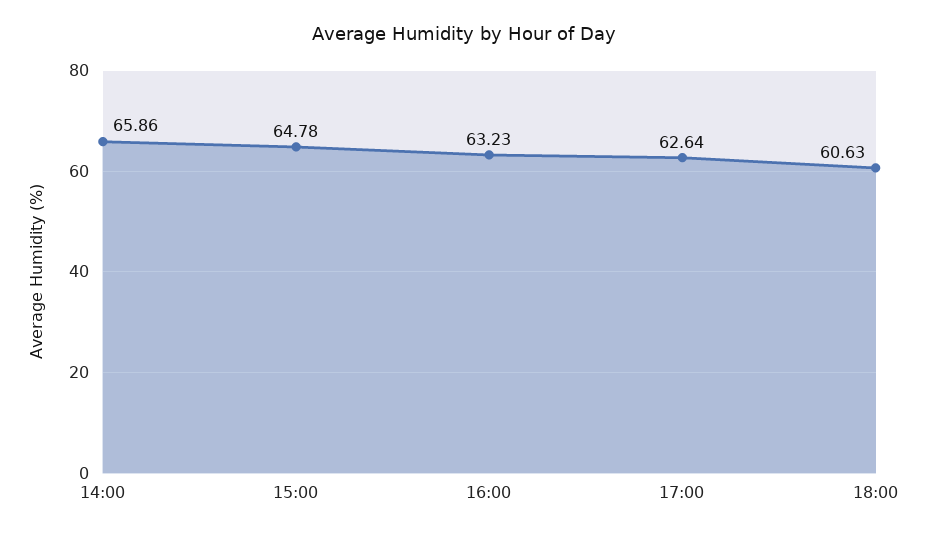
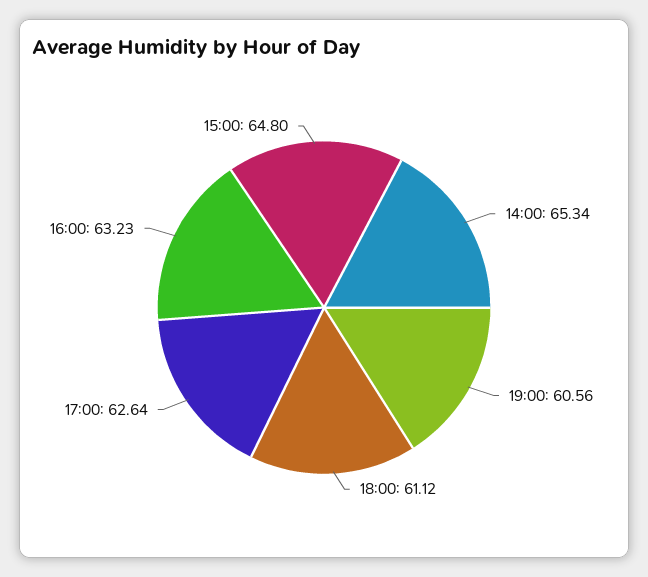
14:00: 65.86 -> 65.34
15:00: 64.78 -> 64.8
18:00: 60.63 -> 61.12
19:00: none -> 60.56

